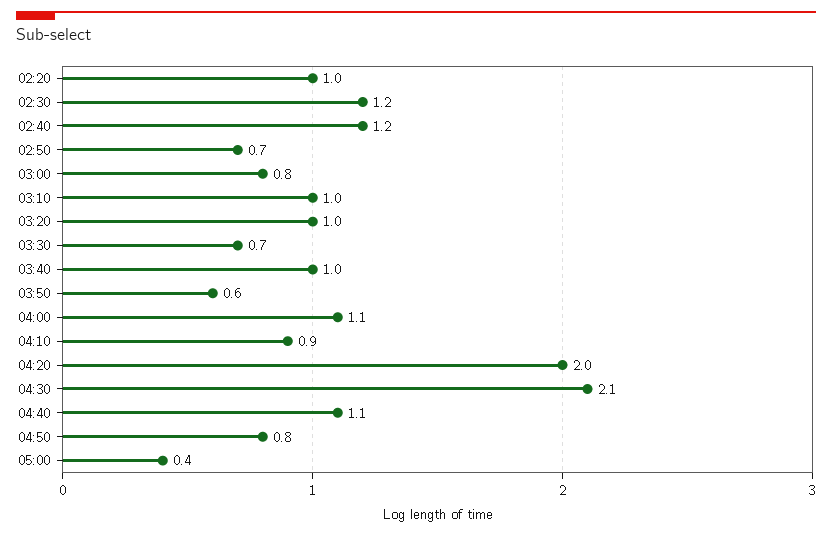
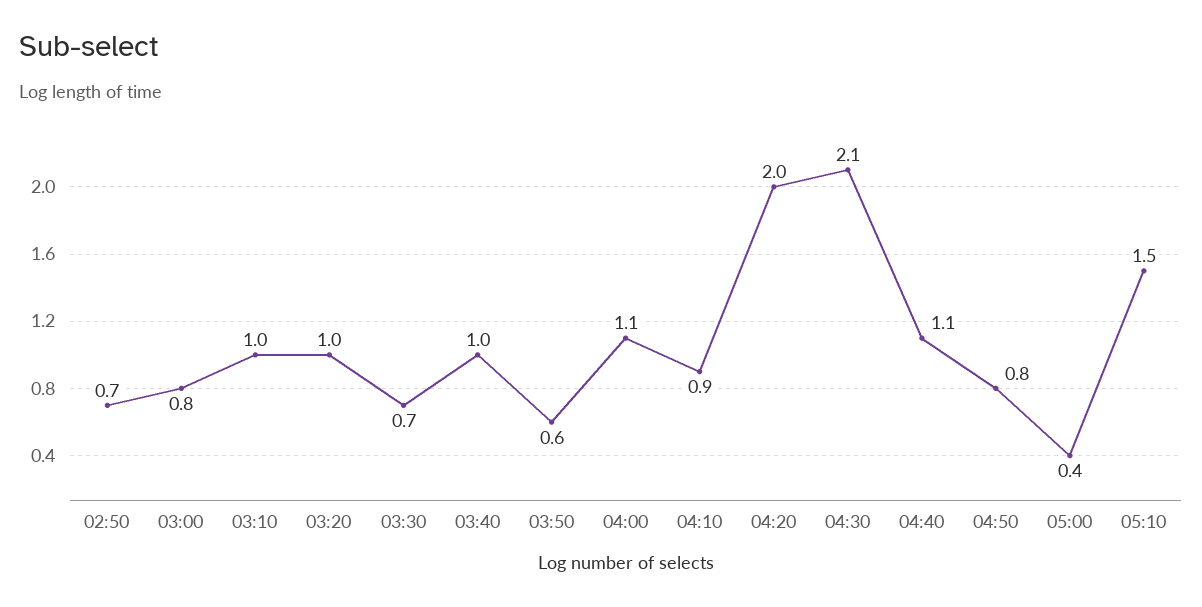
02:20: 1 -> none
02:30: 1.2 -> none
02:40: 1.2 -> none
05:10: none -> 1.5

